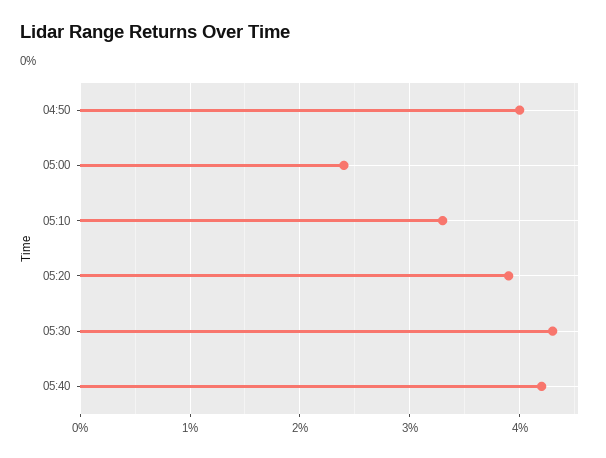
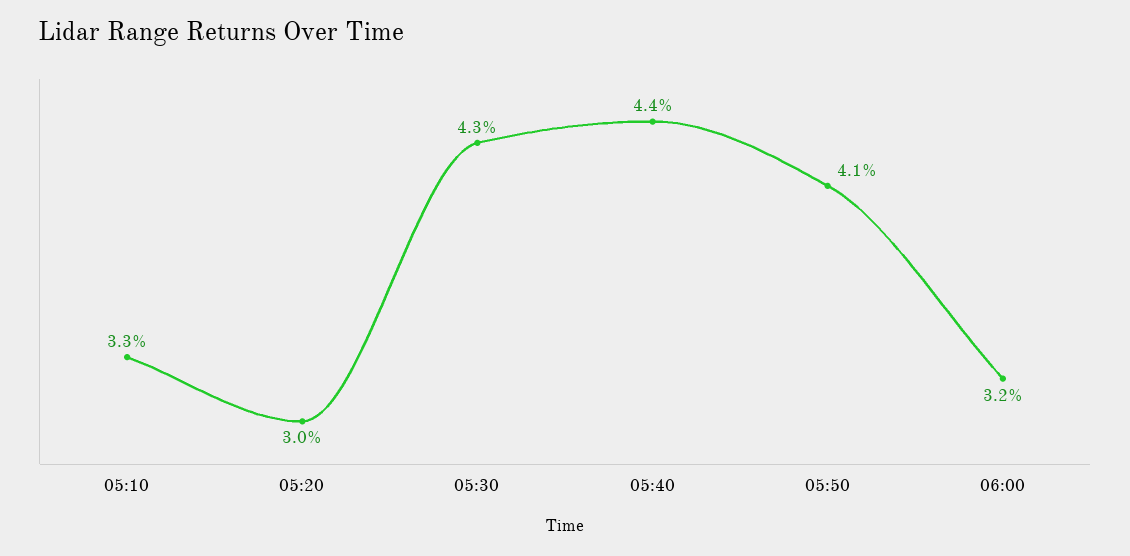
04:50: 4 -> none
05:00: 2.4 -> none
05:20: 3.9 -> 3
05:40: 4.2 -> 4.4
05:50: none -> 4.1
06:00: none -> 3.2

